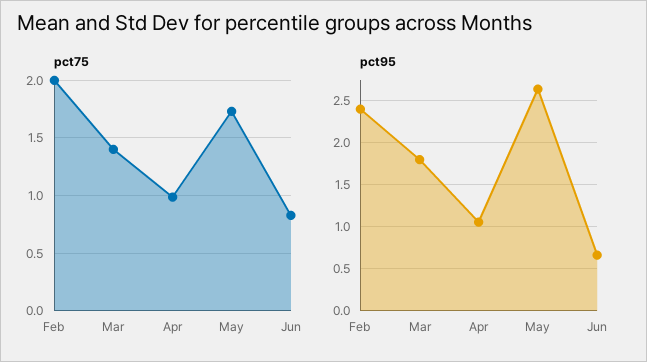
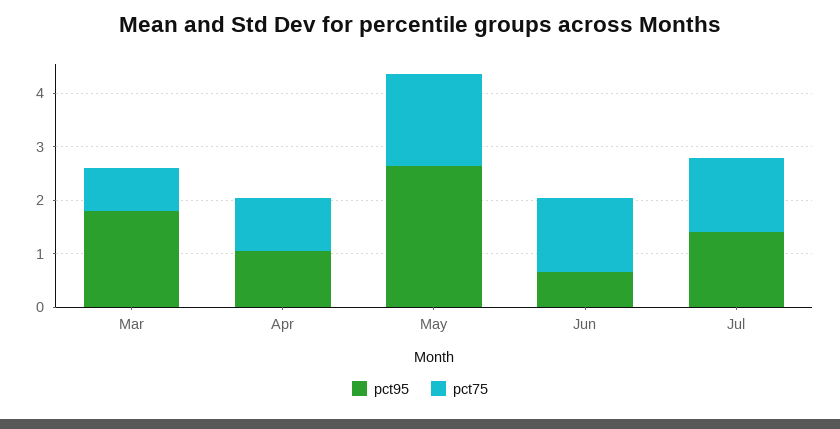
pct75, Feb: 2 -> none
pct75, Mar: 1.4 -> 0.8
pct75, Jun: 0.8 -> 1.4
pct95, Feb: 2.4 -> none
pct95, Jul: none -> 1.4
pct75, Jul: none -> 1.4

